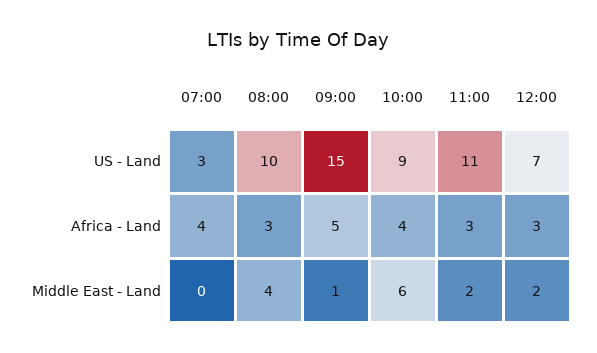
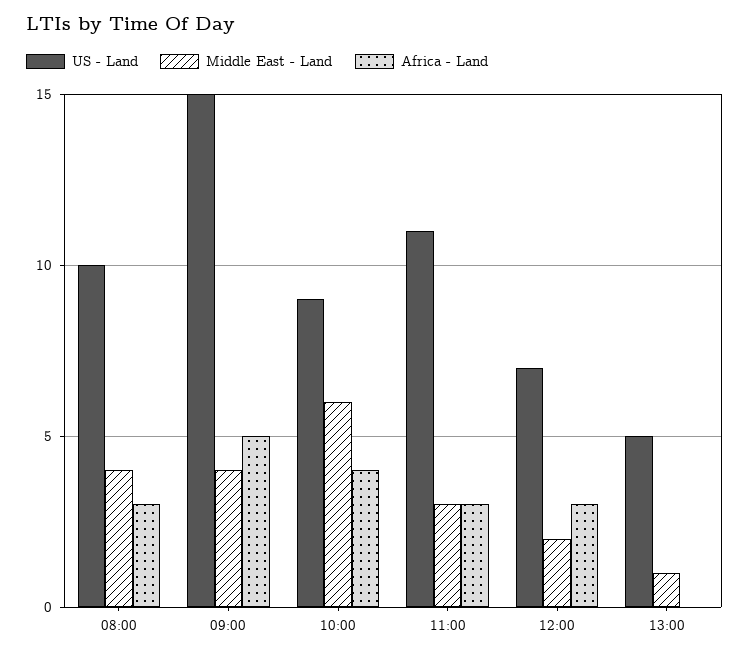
US - Land, 07:00: 3 -> none
Africa - Land, 07:00: 4 -> none
Middle East - Land, 07:00: 0 -> none
Middle East - Land, 09:00: 1 -> 4
Middle East - Land, 11:00: 2 -> 3
US - Land, 13:00: none -> 5
Middle East - Land, 13:00: none -> 1
Africa - Land, 13:00: none -> 0

